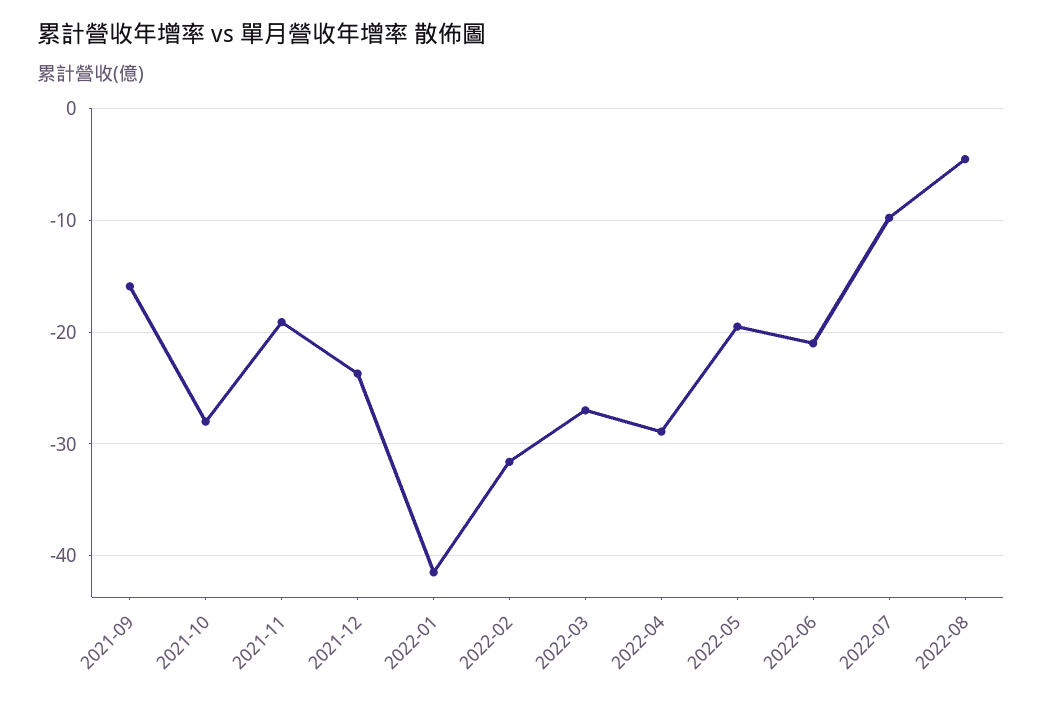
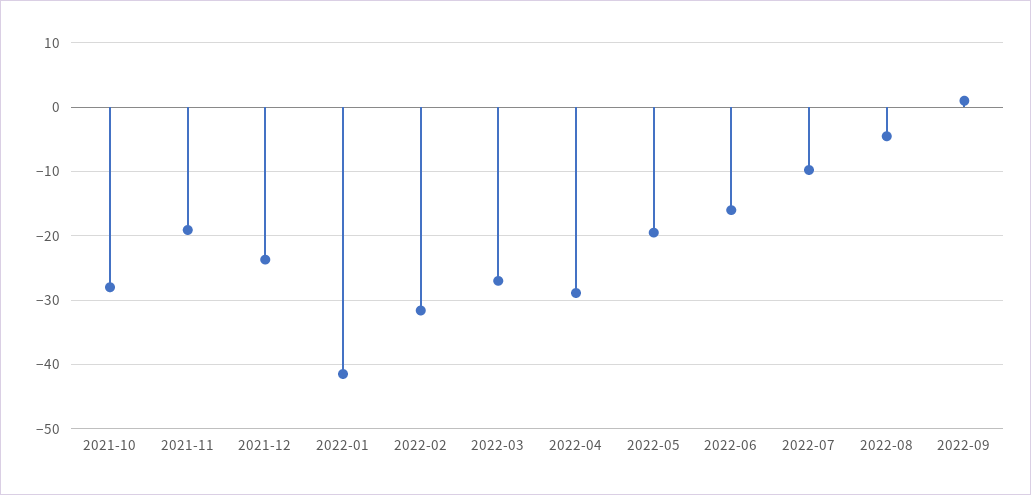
2021-09: -16 -> none
2022-06: -21 -> -16
2022-09: none -> 1

